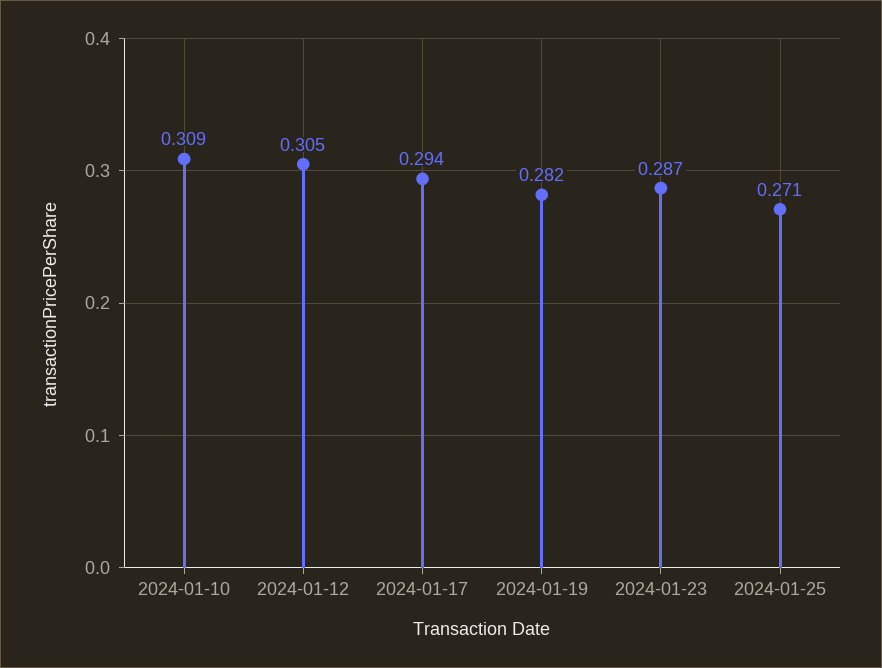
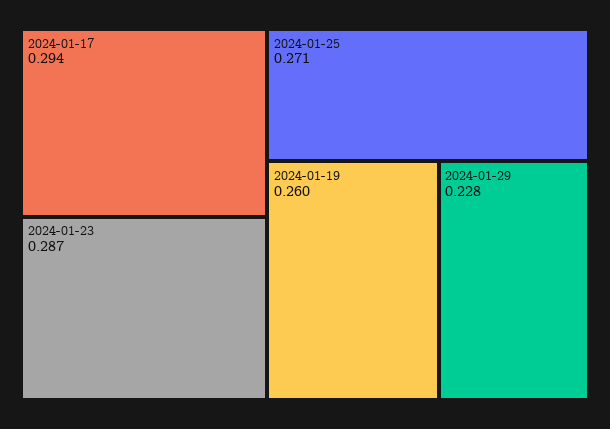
2024-01-10: 0.309 -> none
2024-01-12: 0.305 -> none
2024-01-19: 0.282 -> 0.26
2024-01-29: none -> 0.228

